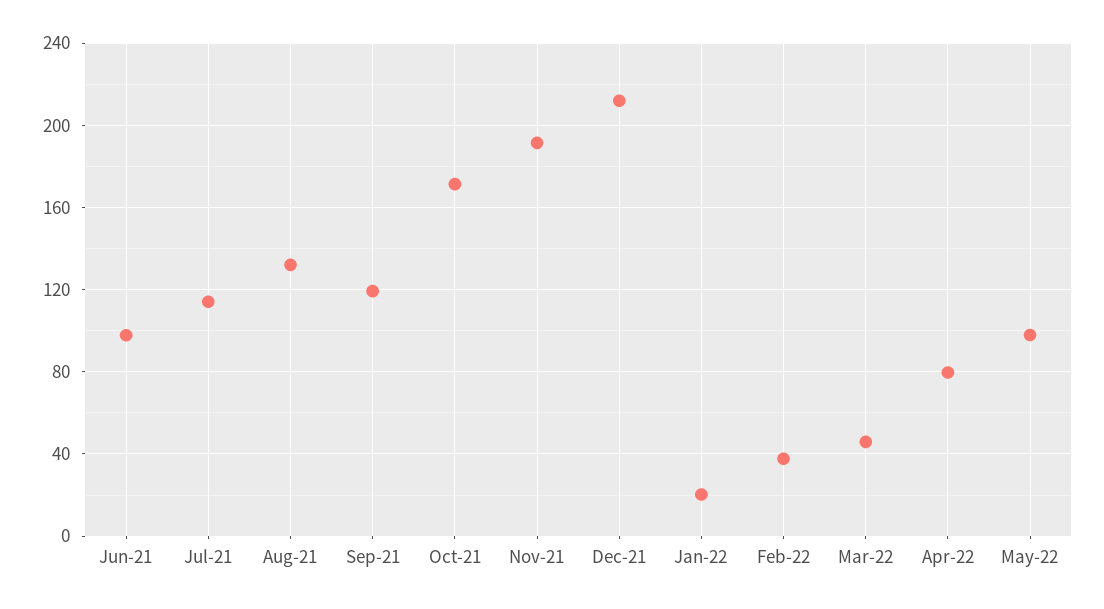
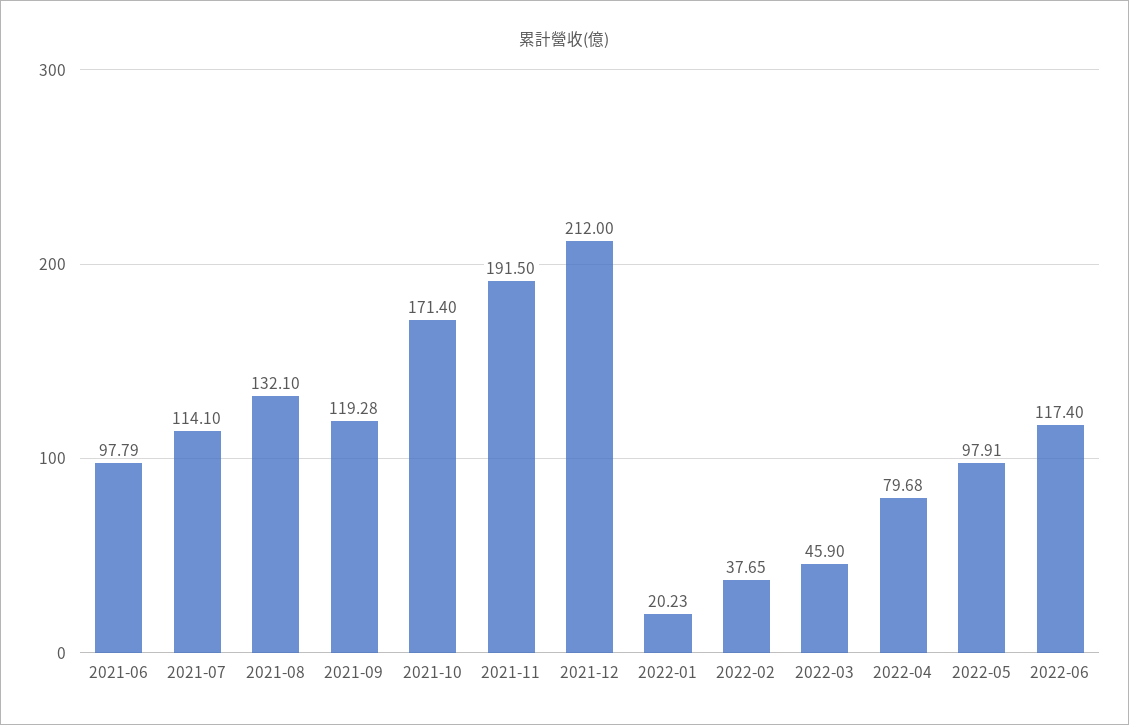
2022-06: none -> 117.4

